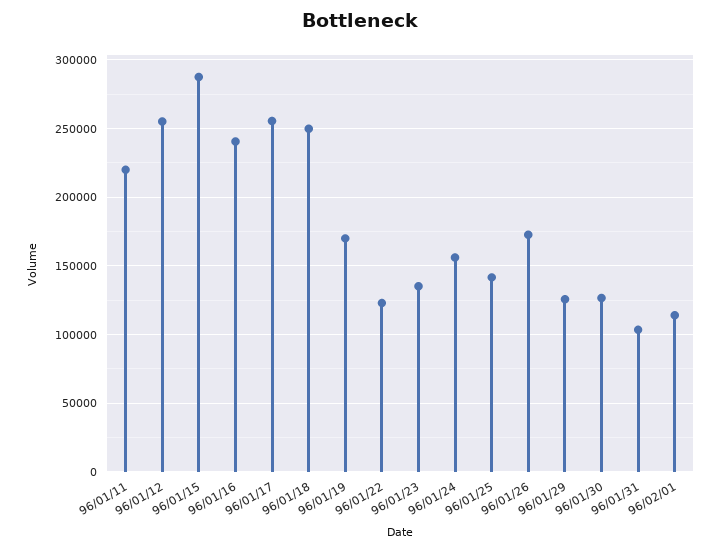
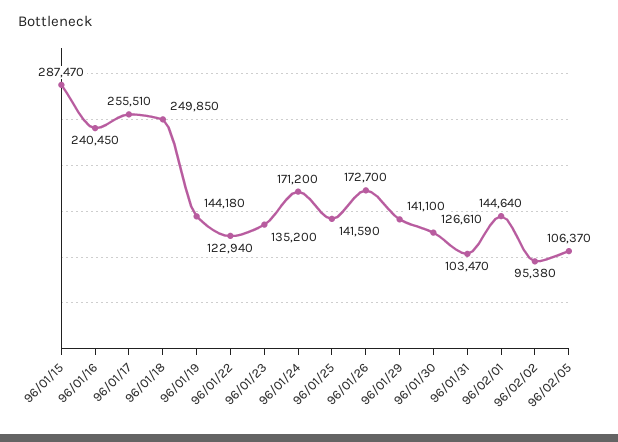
96/01/11: 220000 -> none
96/01/12: 255000 -> none
96/01/19: 170000 -> 144180
96/01/24: 155000 -> 171200
96/01/29: 125000 -> 141100
96/02/01: 115000 -> 144640
96/02/02: none -> 95380
96/02/05: none -> 106370

